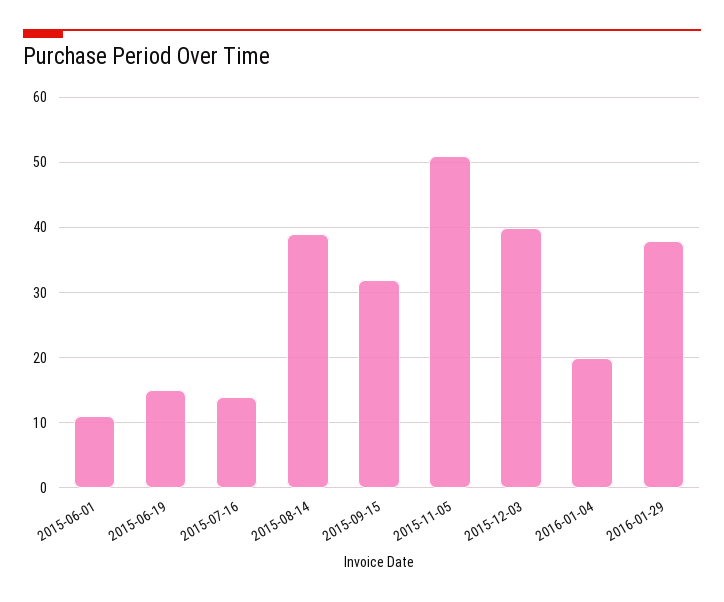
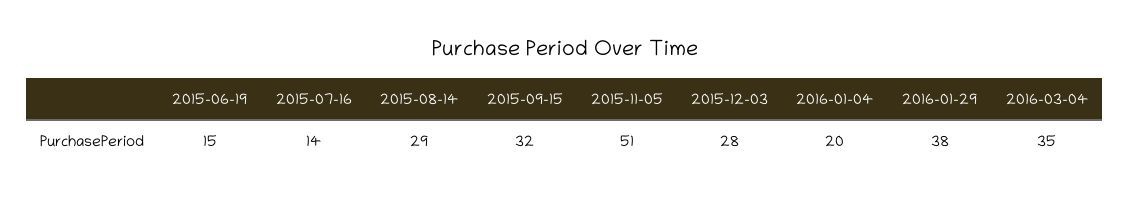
2015-06-01: 11 -> none
2015-08-14: 39 -> 29
2015-12-03: 40 -> 28
2016-03-04: none -> 35

